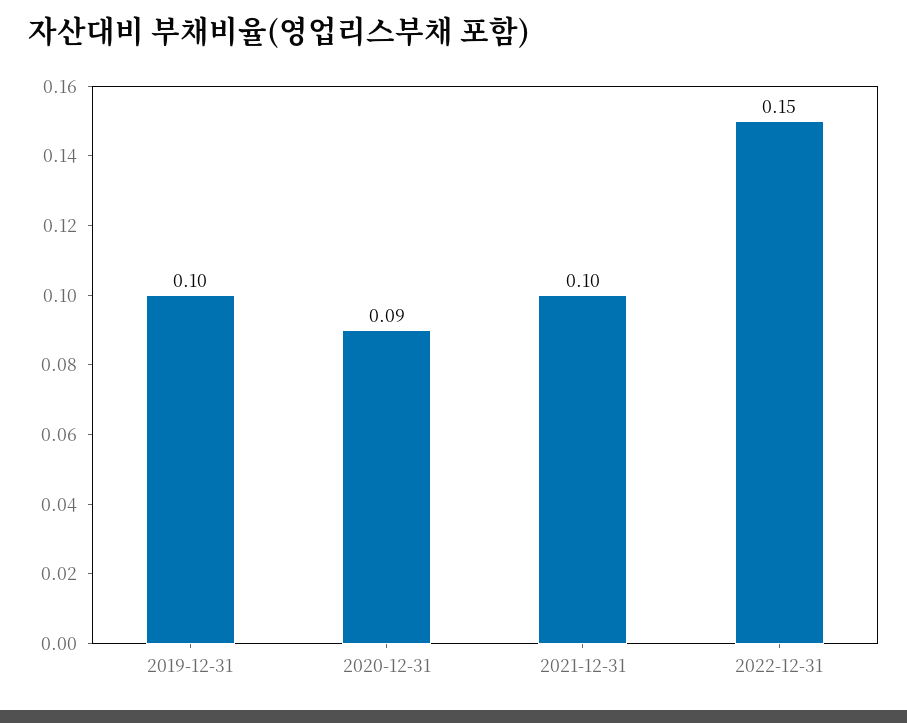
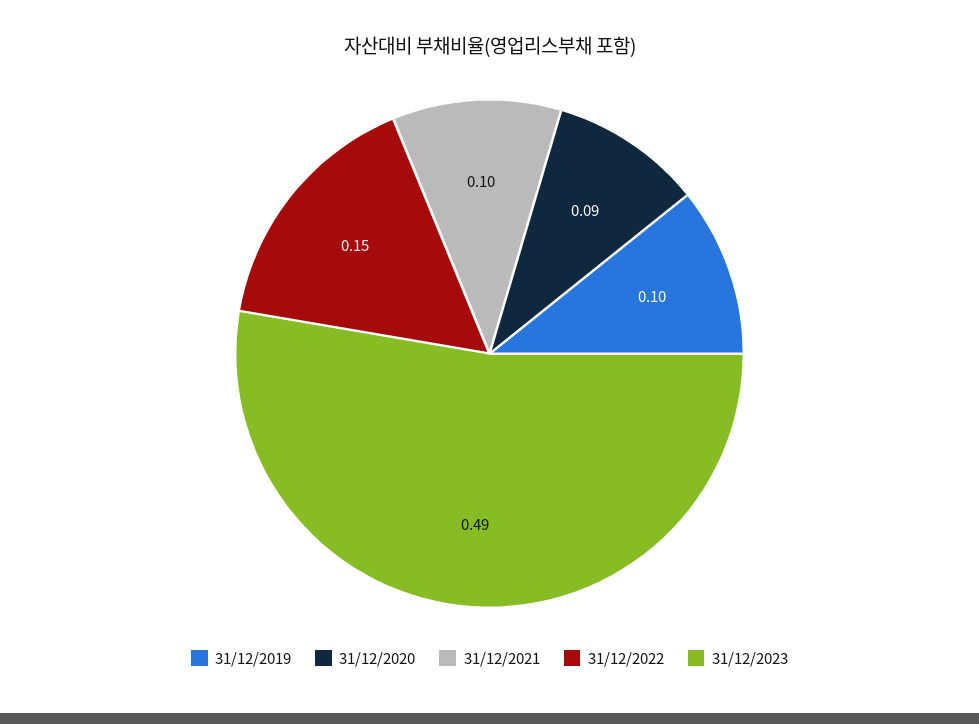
31/12/2023: none -> 0.49

